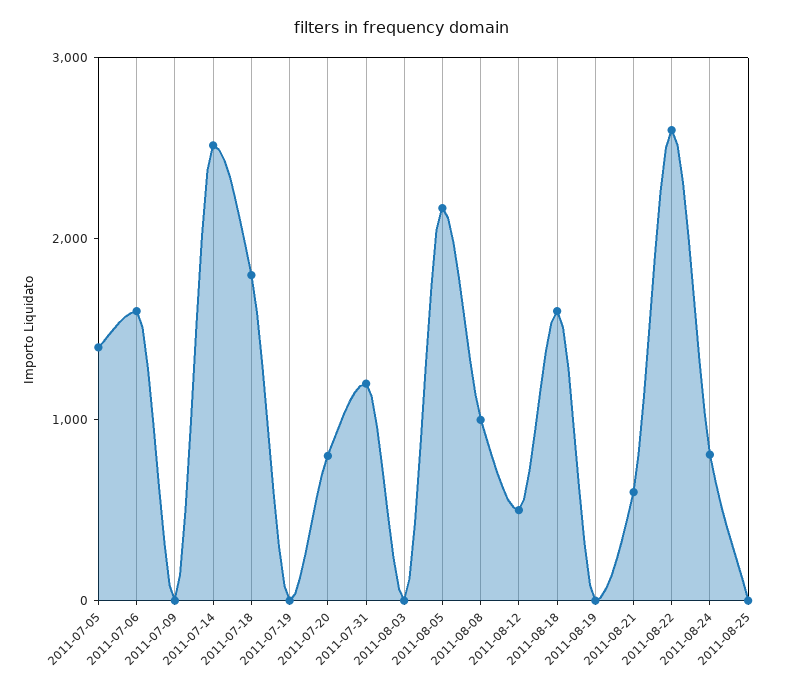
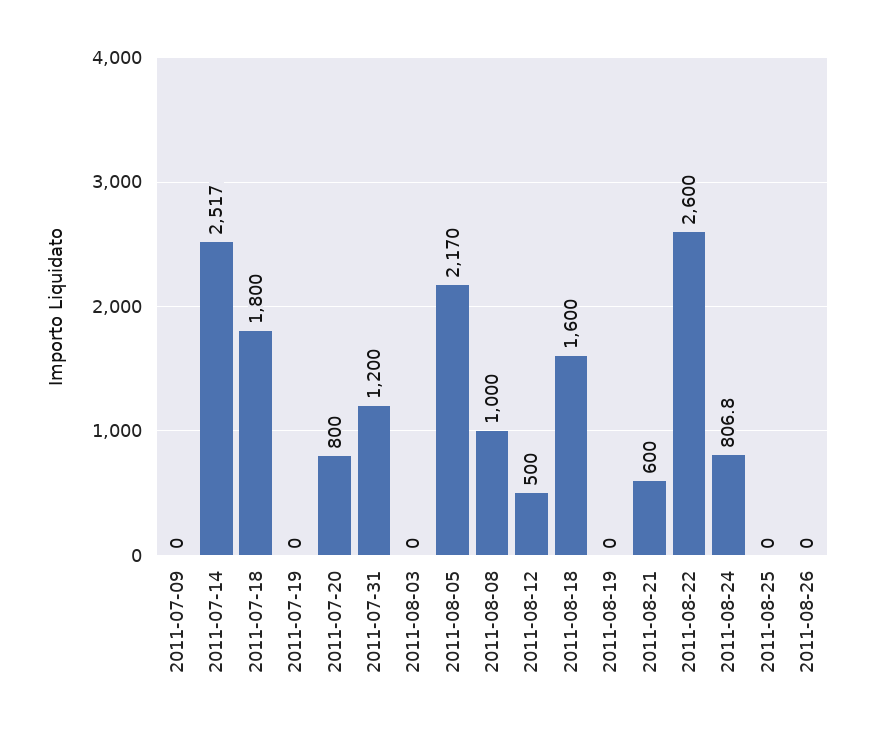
2011-07-05: 1400 -> none
2011-07-06: 1600 -> none
2011-08-26: none -> 0

